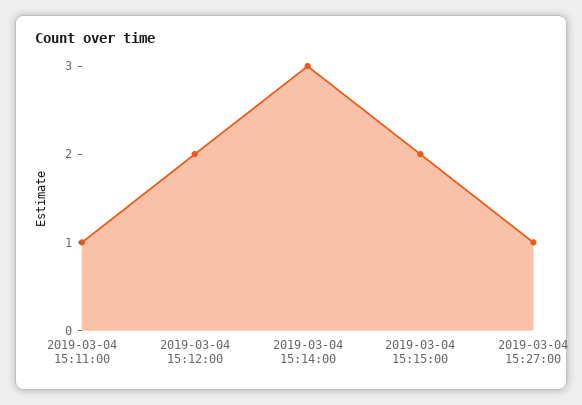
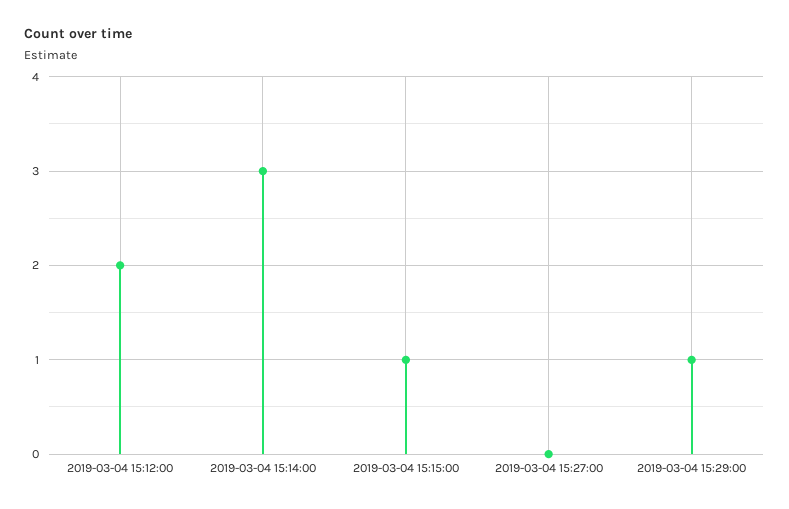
2019-03-04 15:11:00: 1 -> none
2019-03-04 15:15:00: 2 -> 1
2019-03-04 15:27:00: 1 -> 0
2019-03-04 15:29:00: none -> 1

